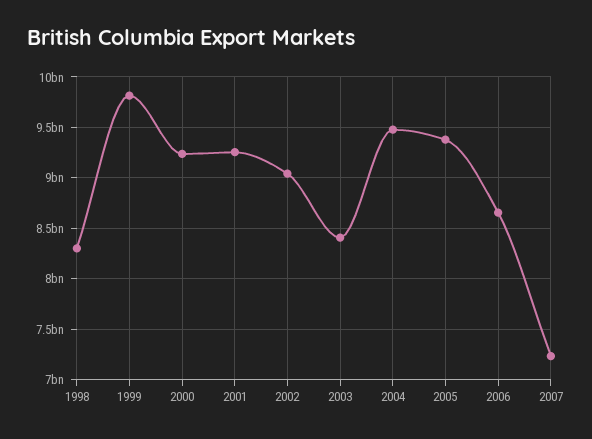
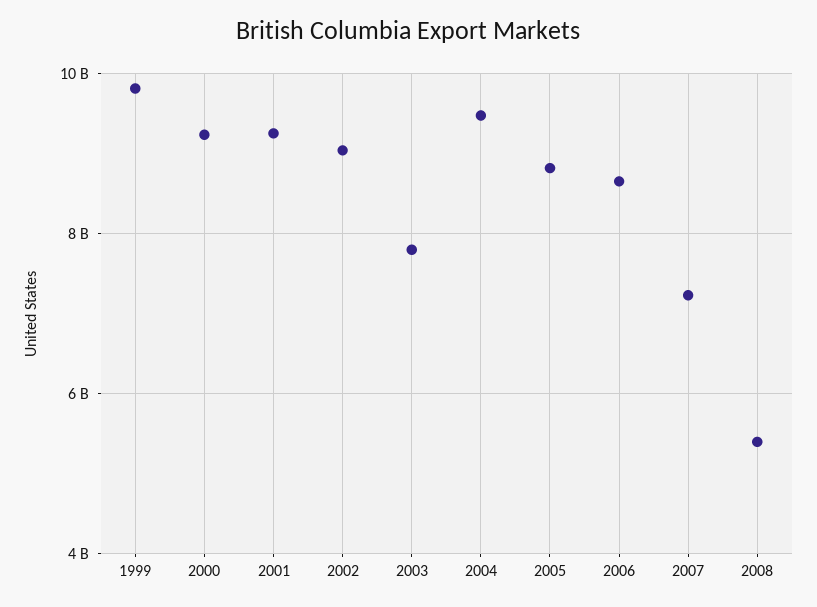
1998: 8300000000 -> none
2003: 8400000000 -> 7800000000
2005: 9400000000 -> 8800000000
2008: none -> 5400000000

